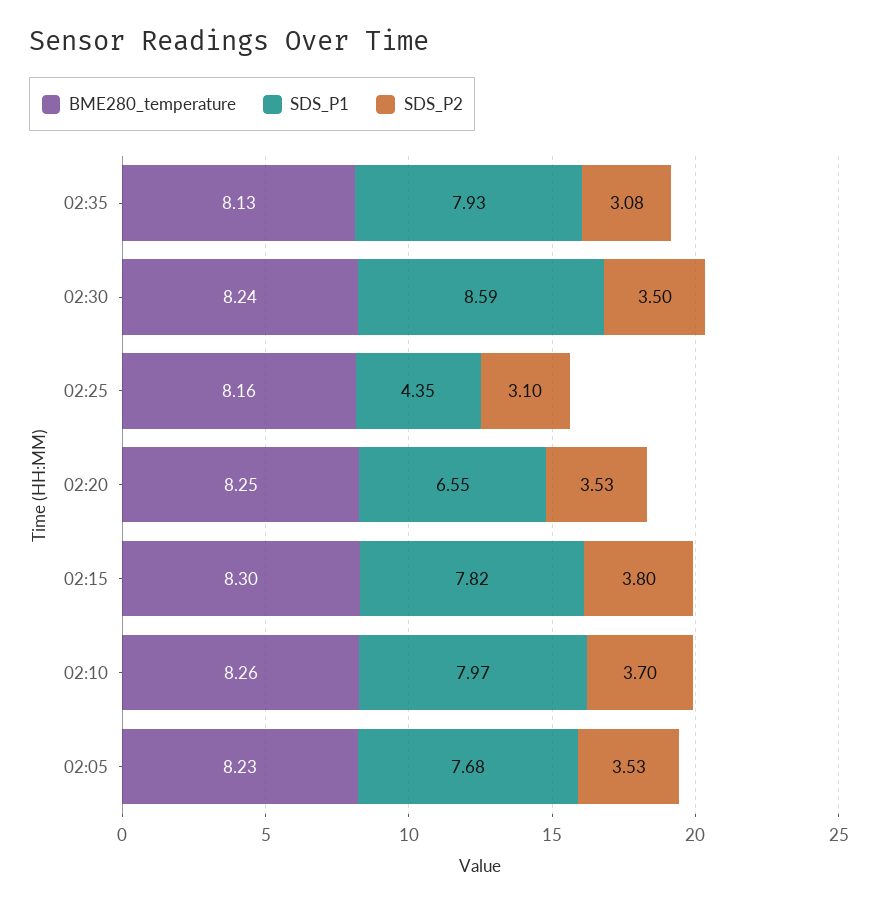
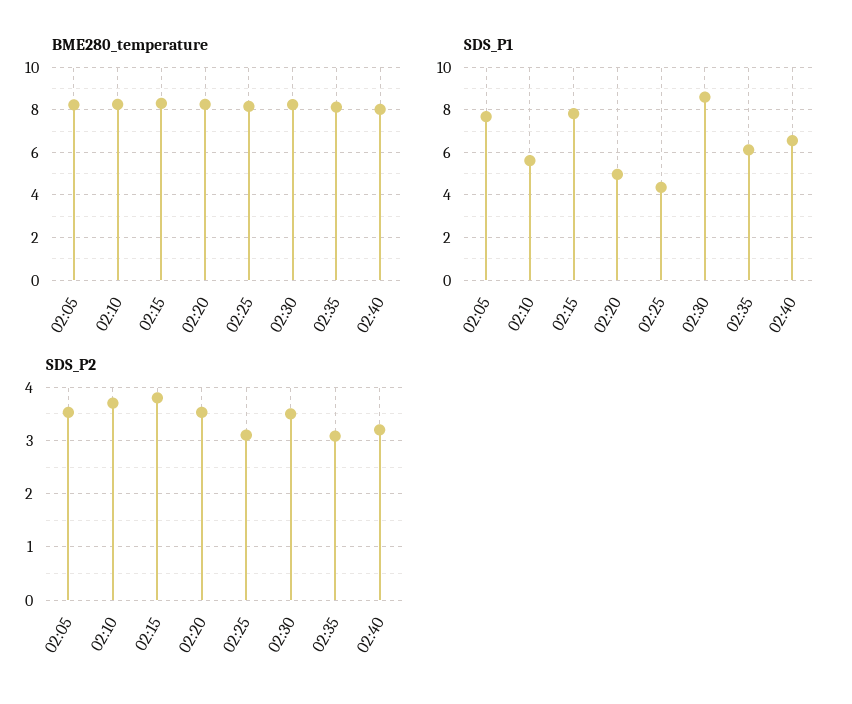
SDS_P1, 02:35: 7.93 -> 6
SDS_P1, 02:20: 6.55 -> 5
SDS_P1, 02:10: 7.97 -> 5.5
BME280_temperature, 02:40: none -> 8
SDS_P1, 02:40: none -> 6.5
SDS_P2, 02:40: none -> 3.2

